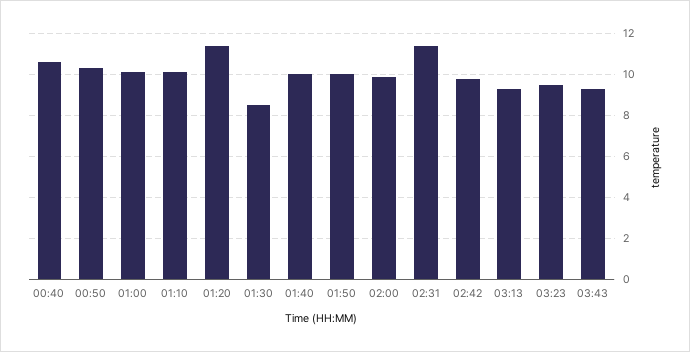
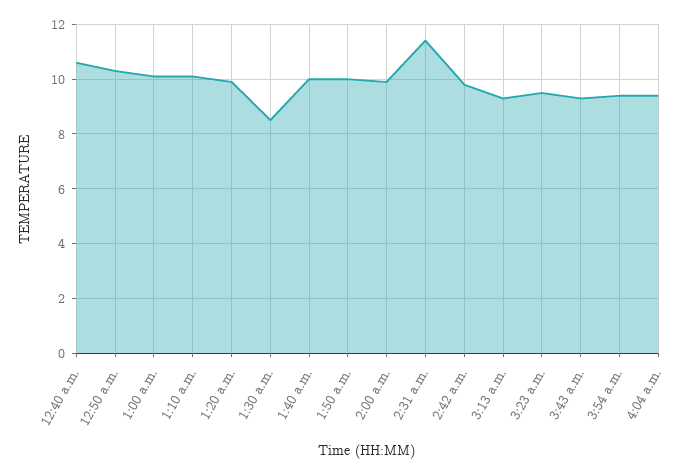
01:20: 11.5 -> 10
3:54 a.m.: none -> 9.5
4:04 a.m.: none -> 9.5

